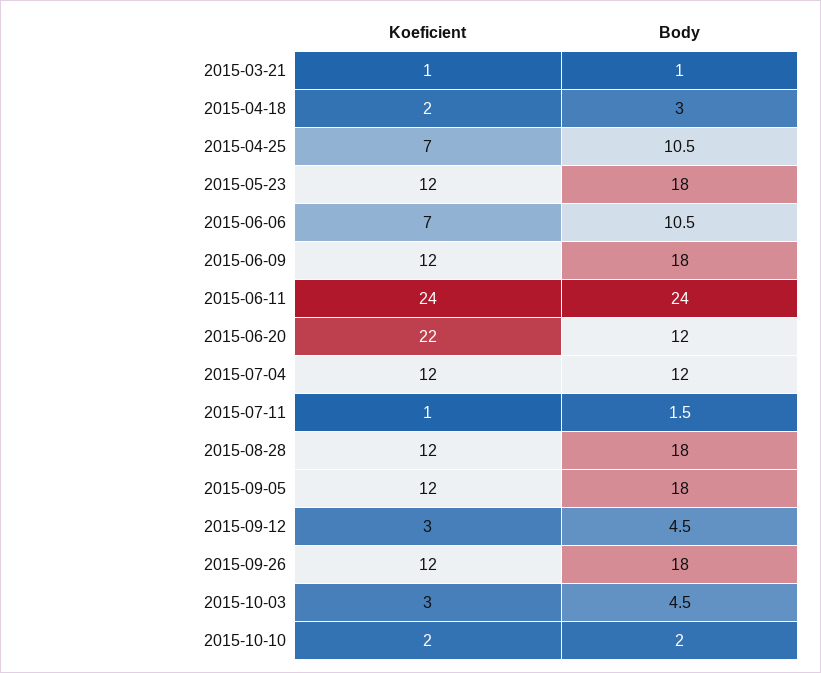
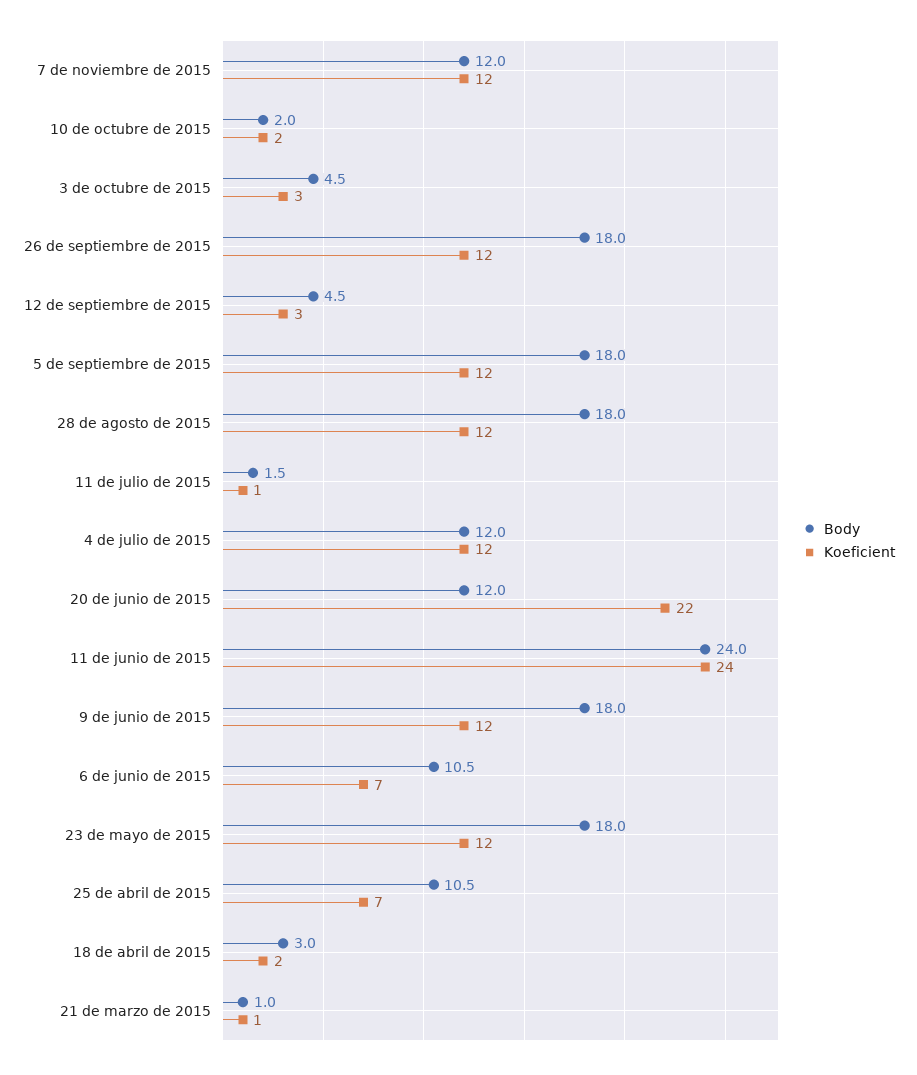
Body, 7 de noviembre de 2015: none -> 12
Koeficient, 7 de noviembre de 2015: none -> 12

